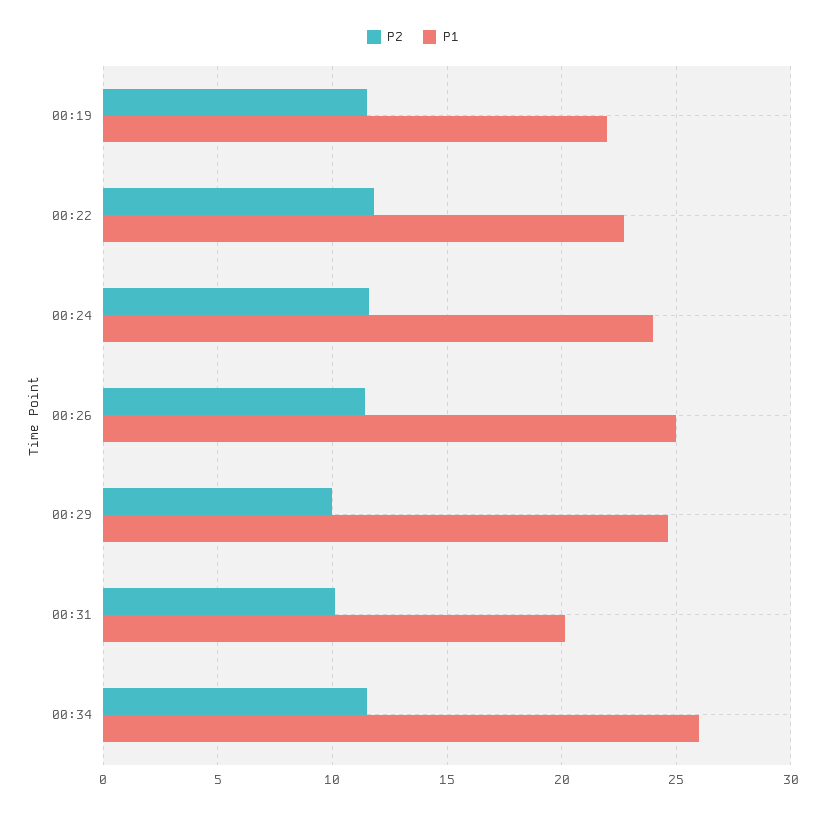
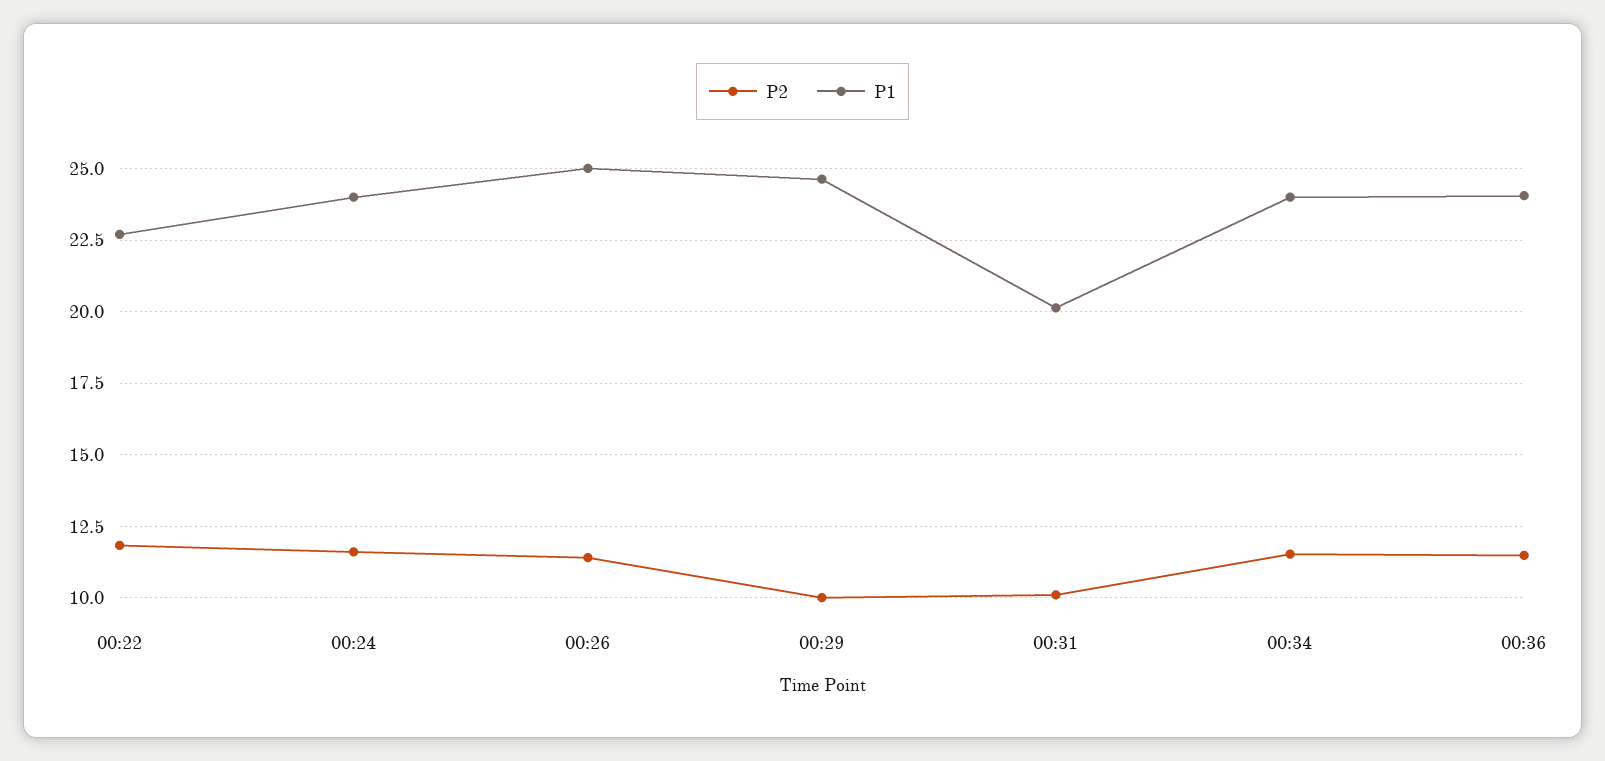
P2, 00:19: 11.5 -> none
P1, 00:19: 22 -> none
P1, 00:34: 26 -> 24
P2, 00:36: none -> 11.5
P1, 00:36: none -> 24

